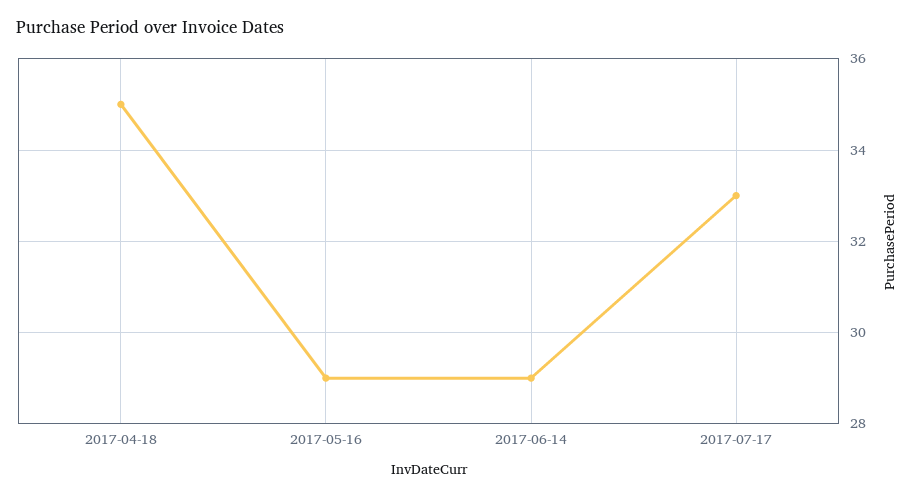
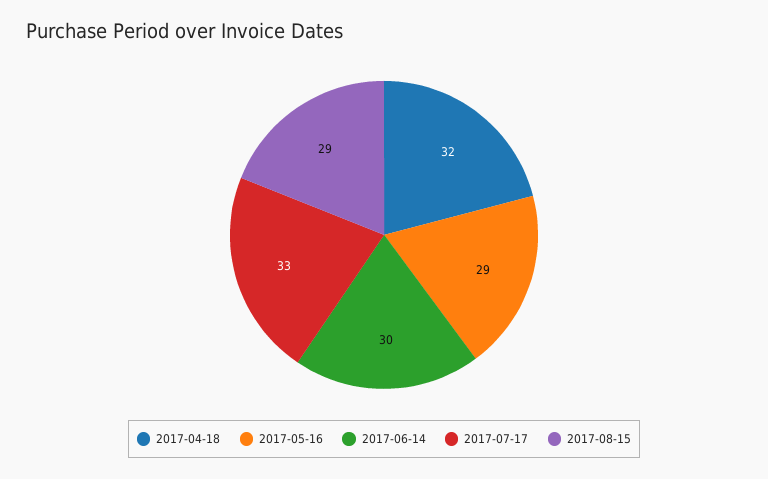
2017-04-18: 35 -> 32
2017-06-14: 29 -> 30
2017-08-15: none -> 29

